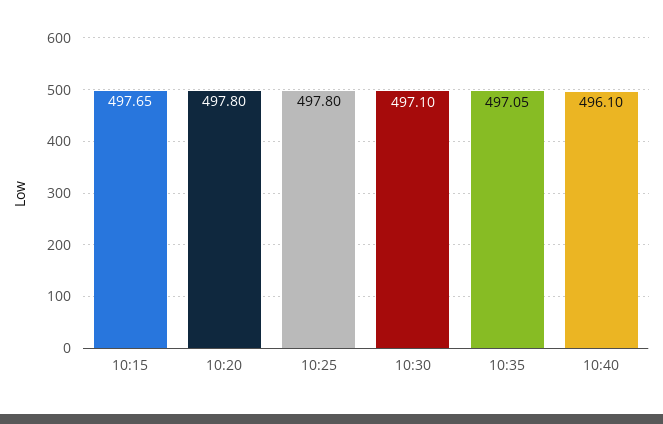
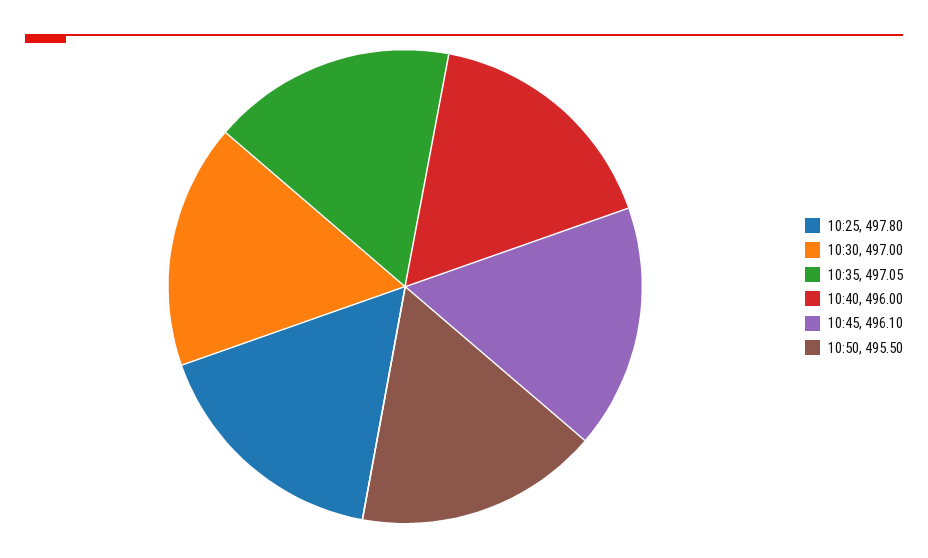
10:15: 497.65 -> none
10:20: 497.8 -> none
10:30: 497.1 -> 497
10:40: 496.1 -> 496
10:45: none -> 496.1
10:50: none -> 495.5

